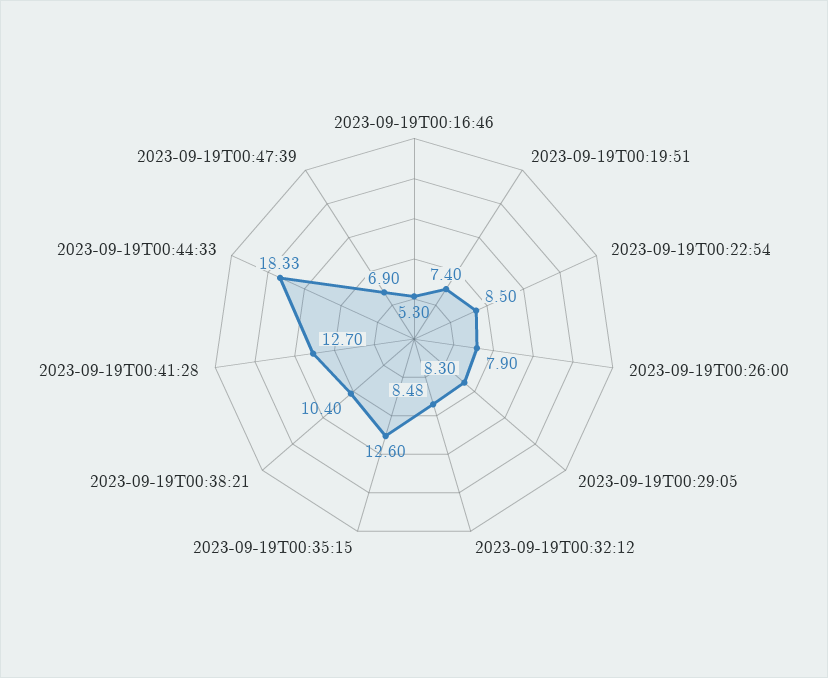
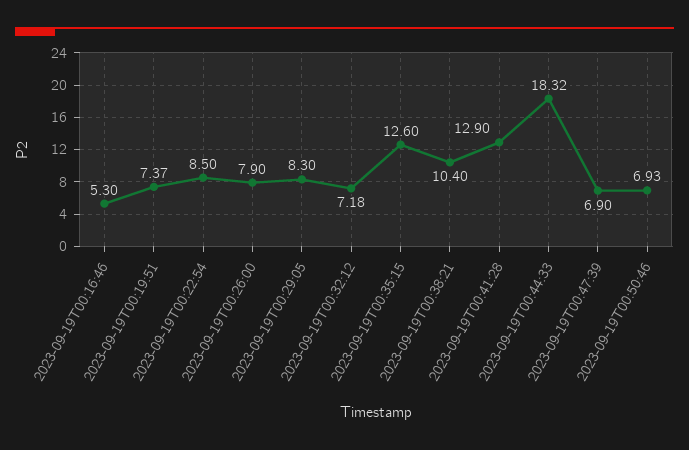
2023-09-19T00:19:51: 7.4 -> 7.37
2023-09-19T00:32:12: 8.48 -> 7.18
2023-09-19T00:41:28: 12.7 -> 12.9
2023-09-19T00:44:33: 18.33 -> 18.32
2023-09-19T00:50:46: none -> 6.93

